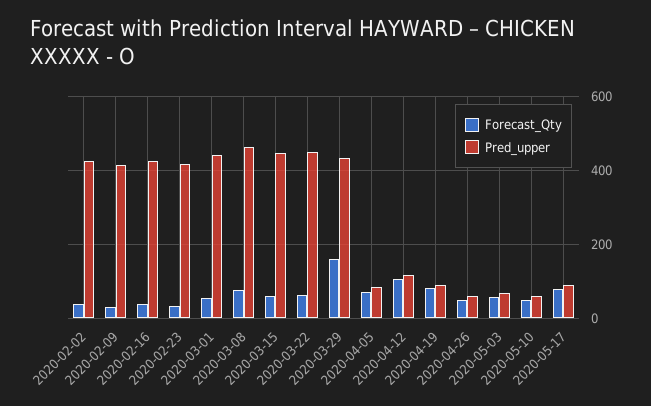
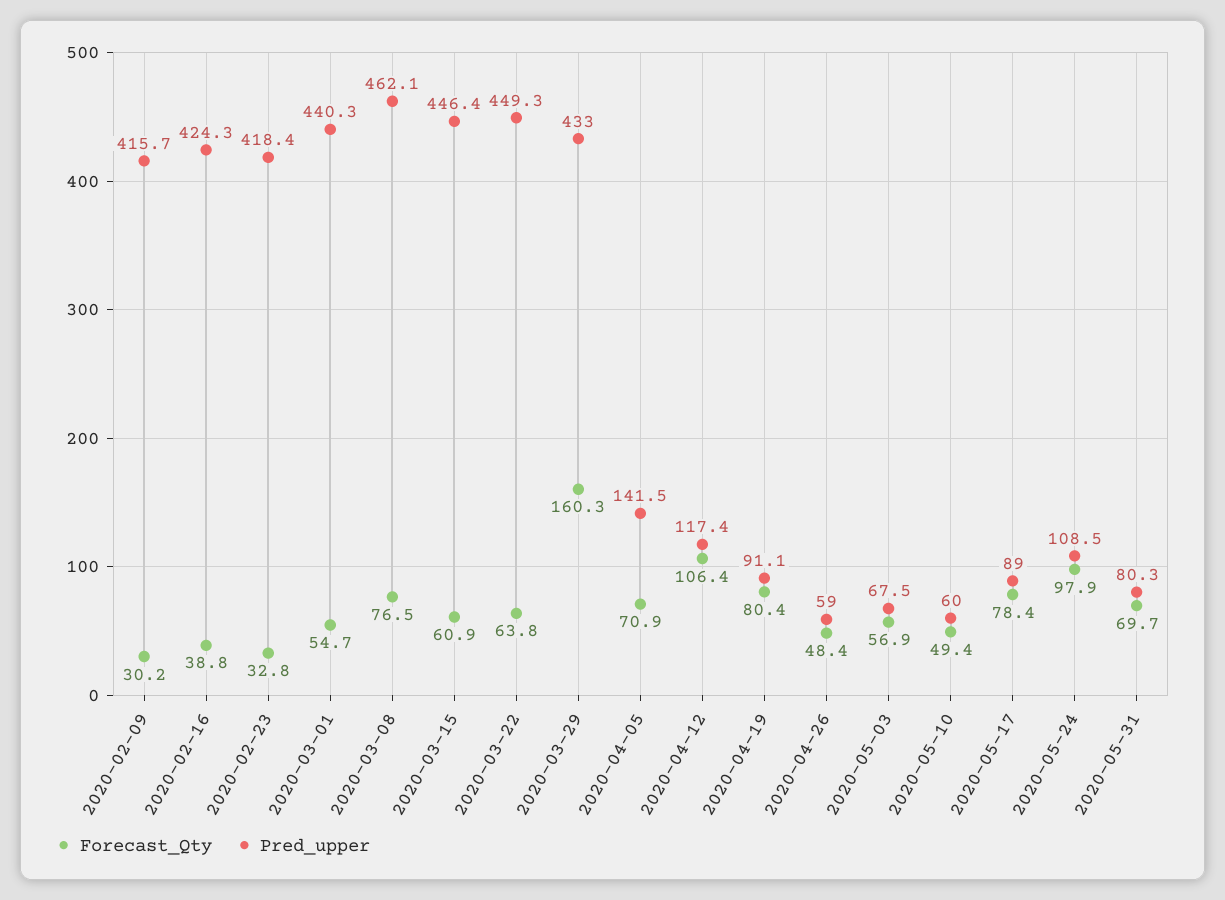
Forecast_Qty, 2020-02-02: 40 -> none
Pred_upper, 2020-02-02: 420 -> none
Pred_upper, 2020-04-05: 80 -> 141.5
Forecast_Qty, 2020-05-24: none -> 97.9
Pred_upper, 2020-05-24: none -> 108.5
Forecast_Qty, 2020-05-31: none -> 69.7
Pred_upper, 2020-05-31: none -> 80.3

